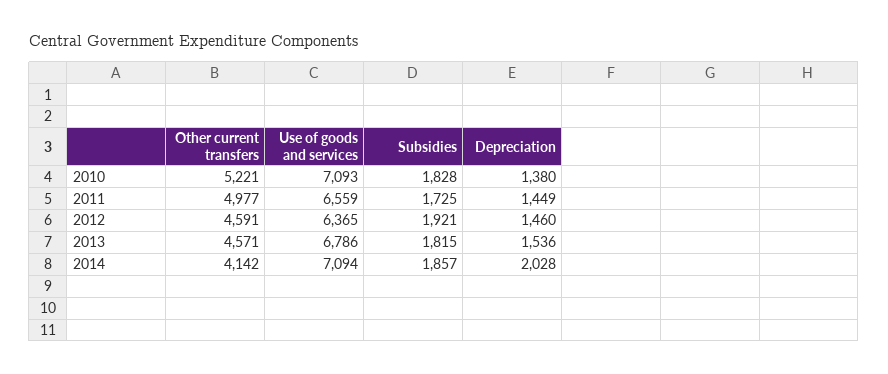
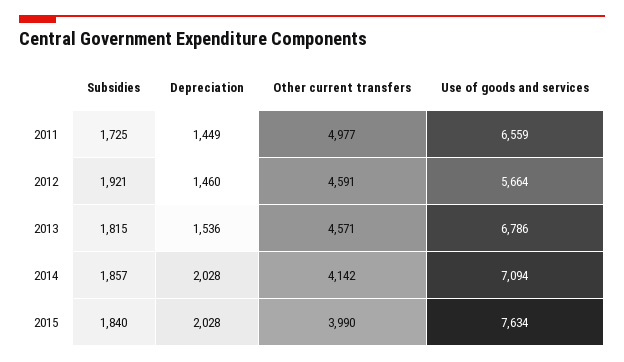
Other current transfers, 2010: 5221 -> none
Use of goods and services, 2010: 7093 -> none
Subsidies, 2010: 1828 -> none
Depreciation, 2010: 1380 -> none
Use of goods and services, 2012: 6365 -> 5664
Subsidies, 2015: none -> 1840
Depreciation, 2015: none -> 2028
Other current transfers, 2015: none -> 3990
Use of goods and services, 2015: none -> 7634

